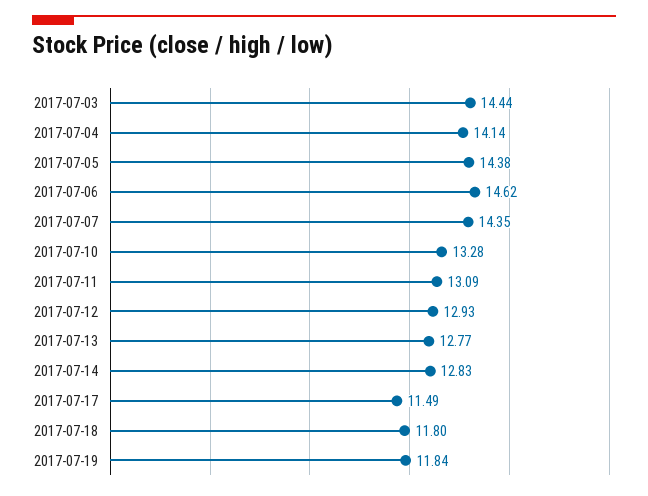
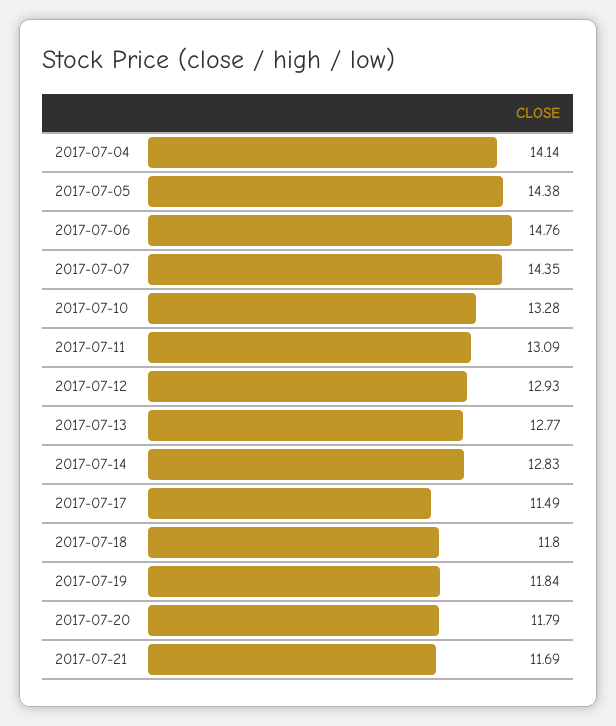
2017-07-03: 14.44 -> none
2017-07-06: 14.62 -> 14.76
2017-07-20: none -> 11.79
2017-07-21: none -> 11.69

